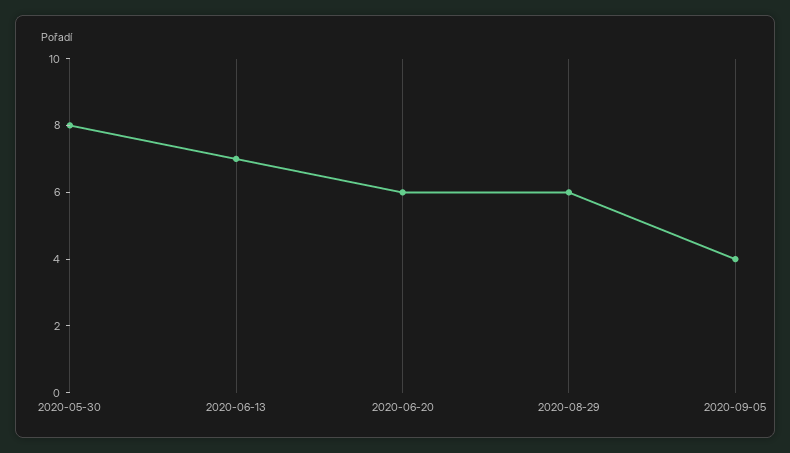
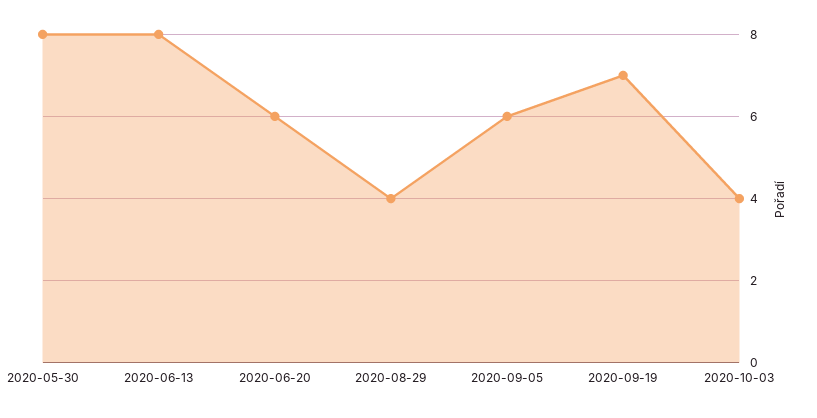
2020-06-13: 7 -> 8
2020-08-29: 6 -> 4
2020-09-05: 4 -> 6
2020-09-19: none -> 7
2020-10-03: none -> 4

